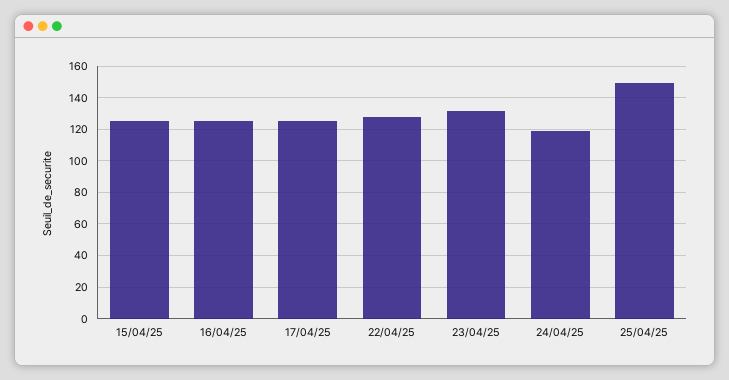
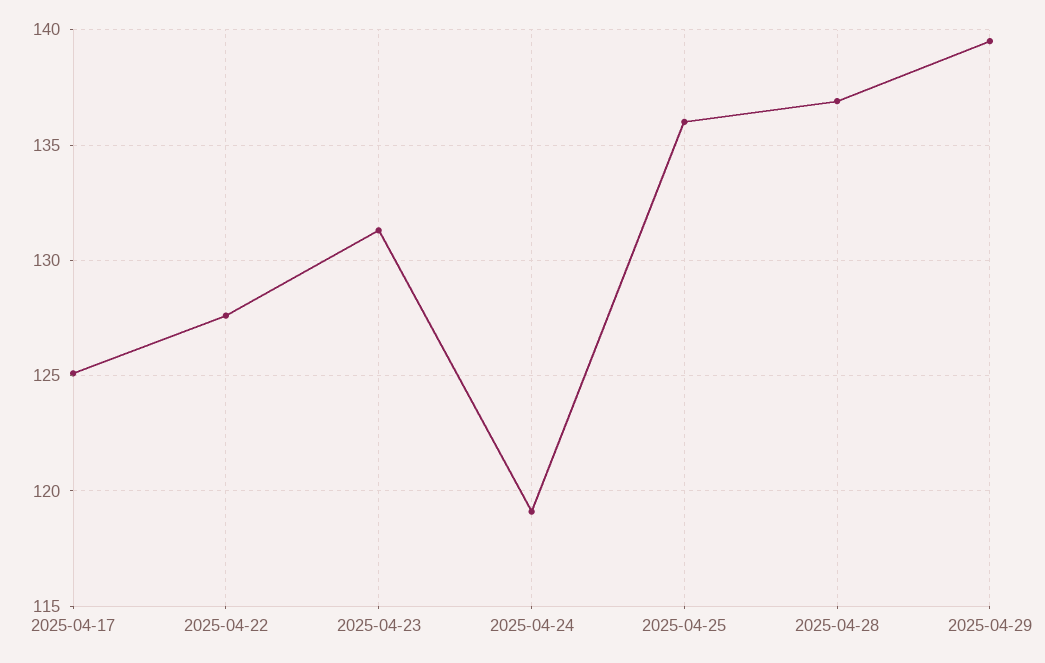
15/04/25: 125 -> none
16/04/25: 125 -> none
25/04/25: 150 -> 136
2025-04-28: none -> 137
2025-04-29: none -> 139.5

